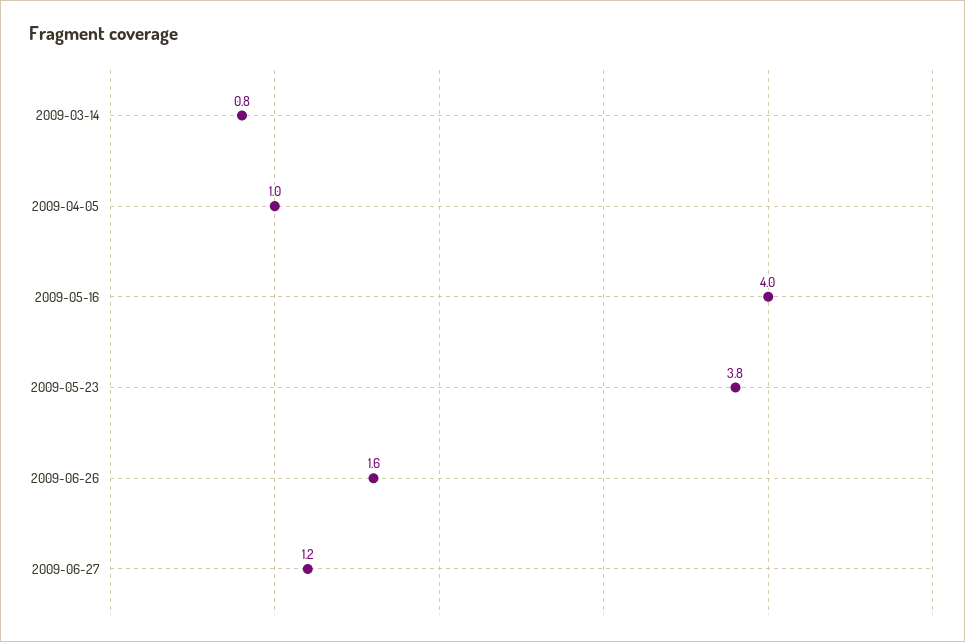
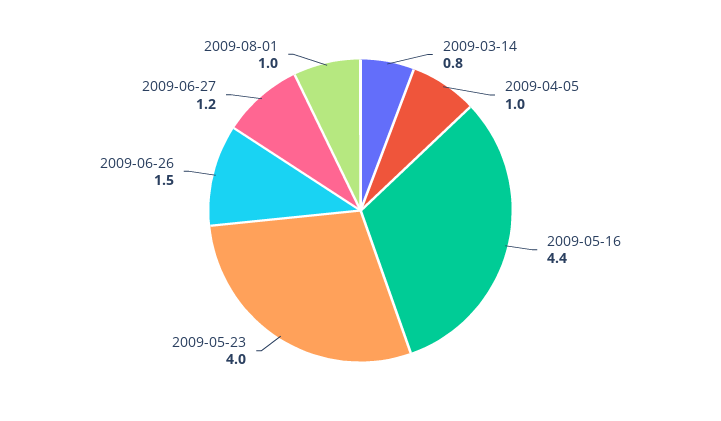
2009-05-16: 4 -> 4.4
2009-05-23: 3.8 -> 4
2009-06-26: 1.6 -> 1.5
2009-08-01: none -> 1

